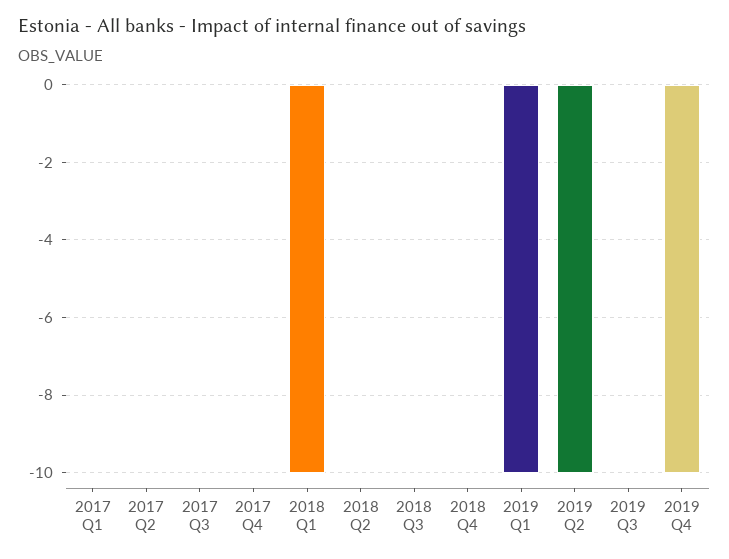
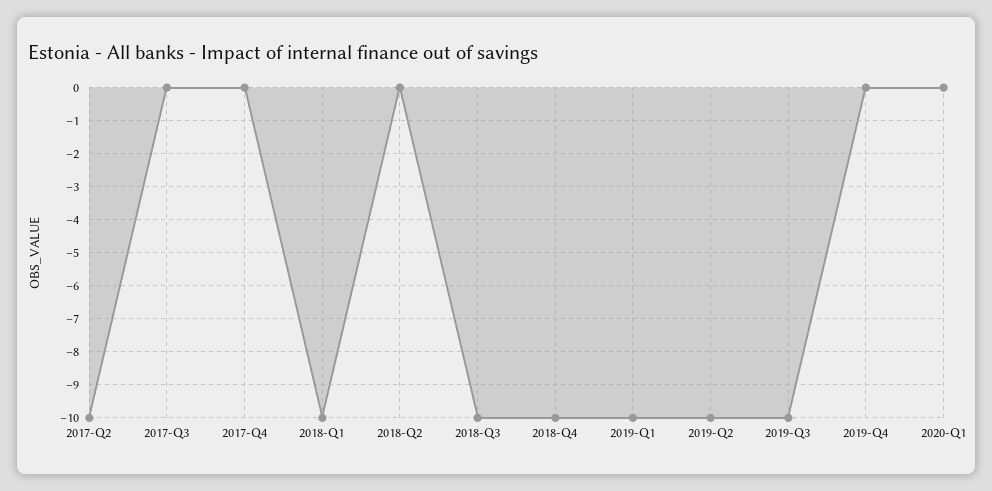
2017 Q1: 0 -> none
2017 Q2: 0 -> -10
2018 Q3: 0 -> -10
2018 Q4: 0 -> -10
2019 Q3: 0 -> -10
2019 Q4: -10 -> 0
2020-Q1: none -> 0

